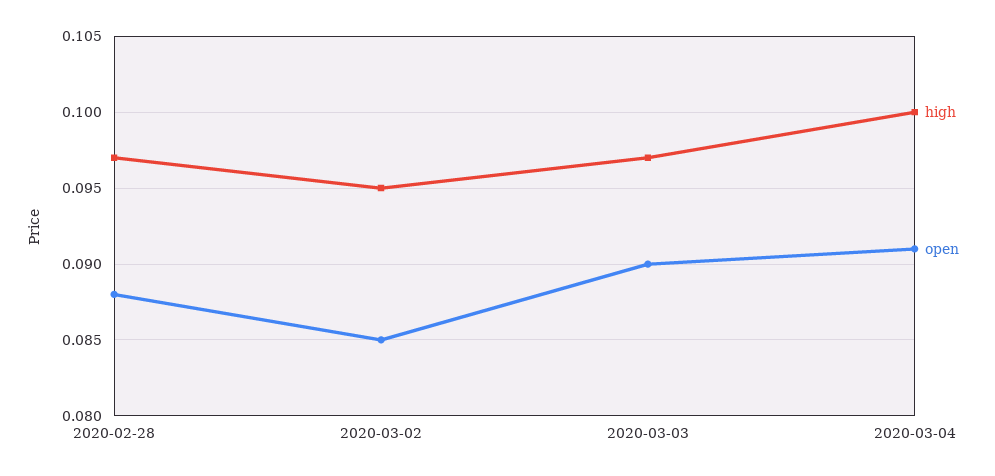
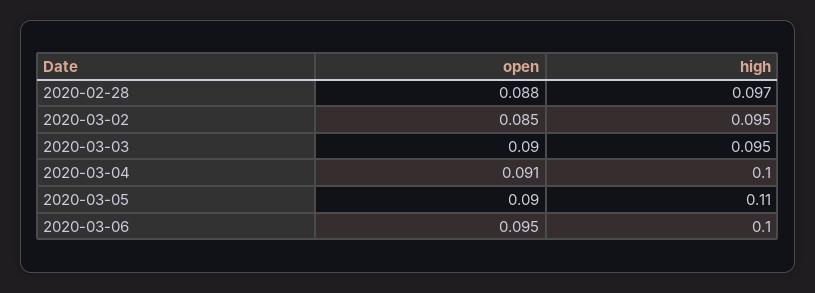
high, 2020-03-03: 0.097 -> 0.095
open, 2020-03-05: none -> 0.09
high, 2020-03-05: none -> 0.11
open, 2020-03-06: none -> 0.095
high, 2020-03-06: none -> 0.1

